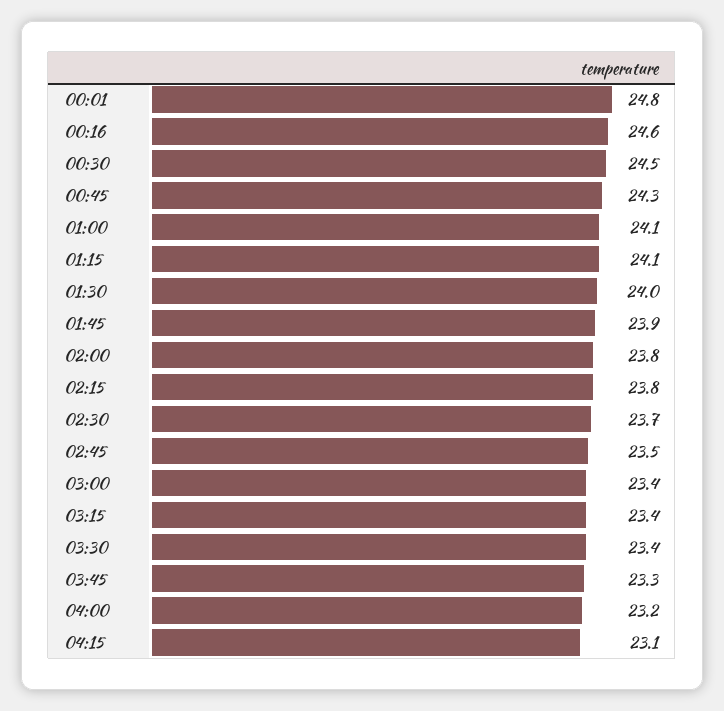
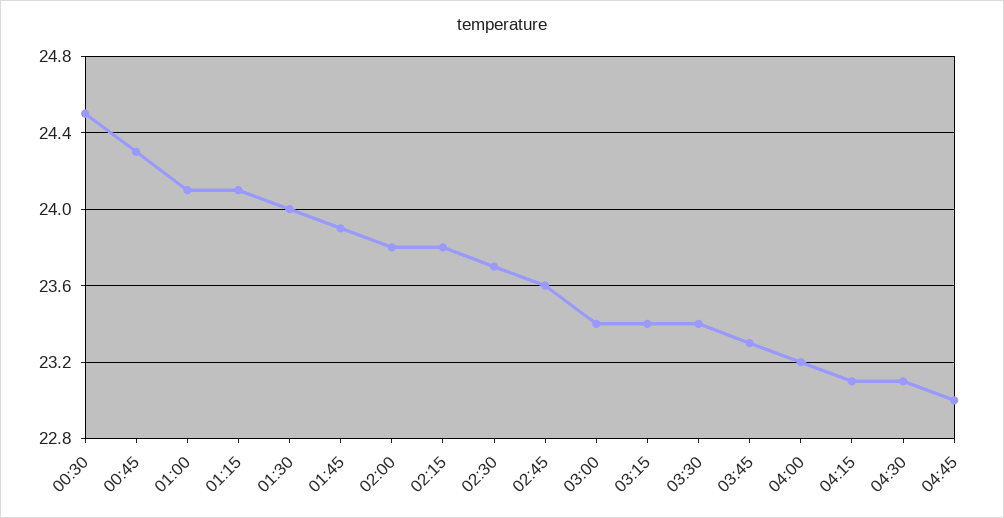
00:01: 24.8 -> none
00:16: 24.6 -> none
02:45: 23.5 -> 23.6
04:30: none -> 23.1
04:45: none -> 23

